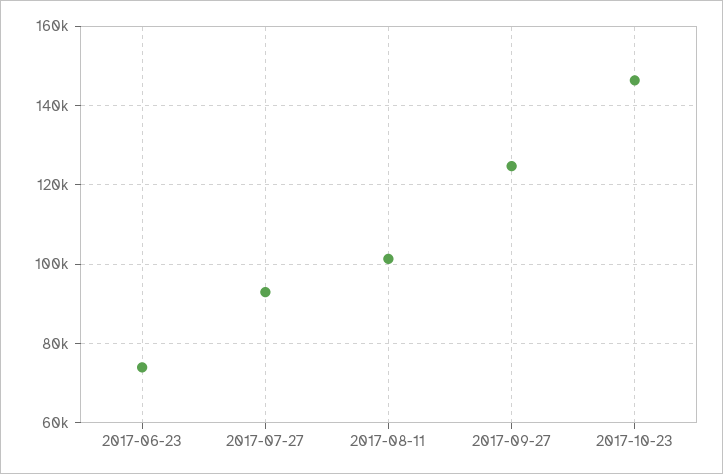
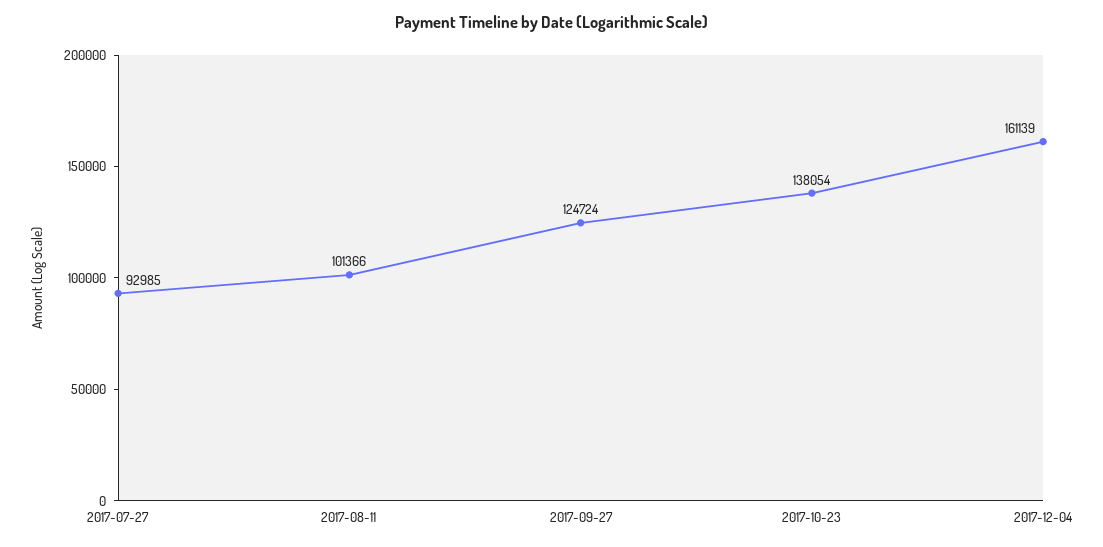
2017-06-23: 74000 -> none
2017-10-23: 146000 -> 138054
2017-12-04: none -> 161139

